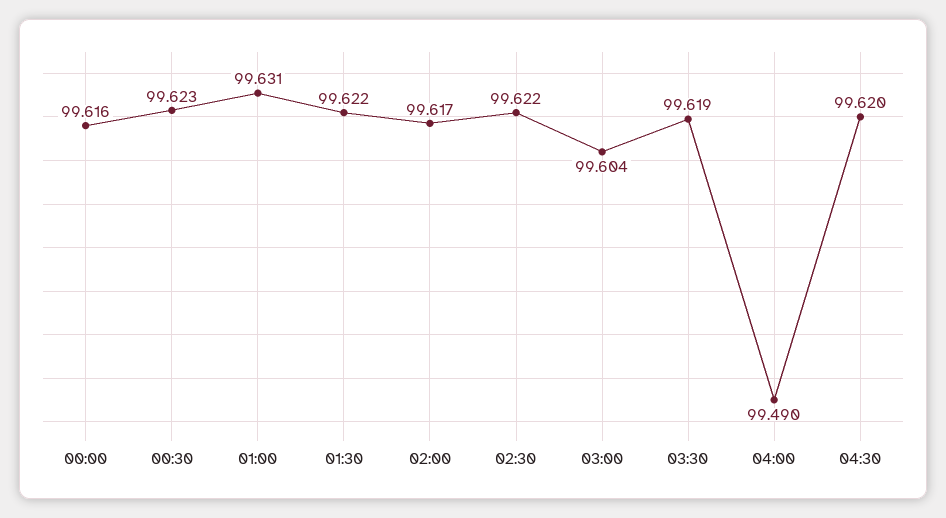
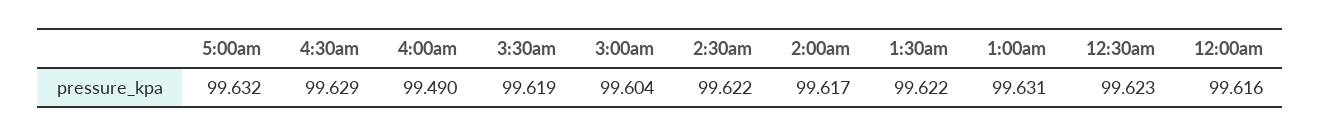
04:30: 99.62 -> 99.629
5:00am: none -> 99.632

